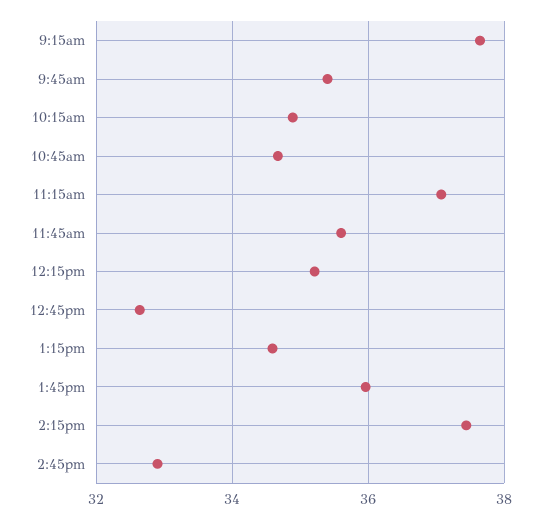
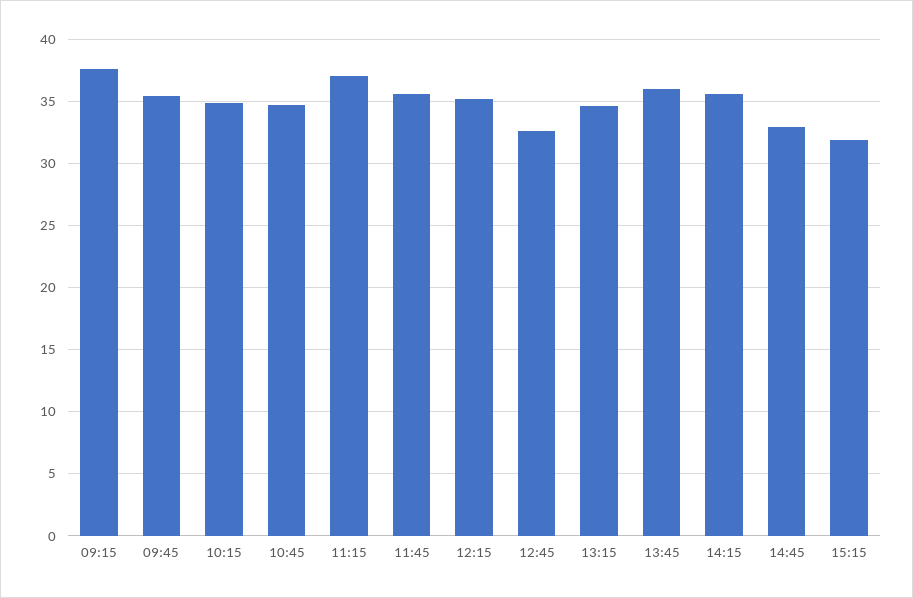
2:15pm: 37.4 -> 35.5
15:15: none -> 32

